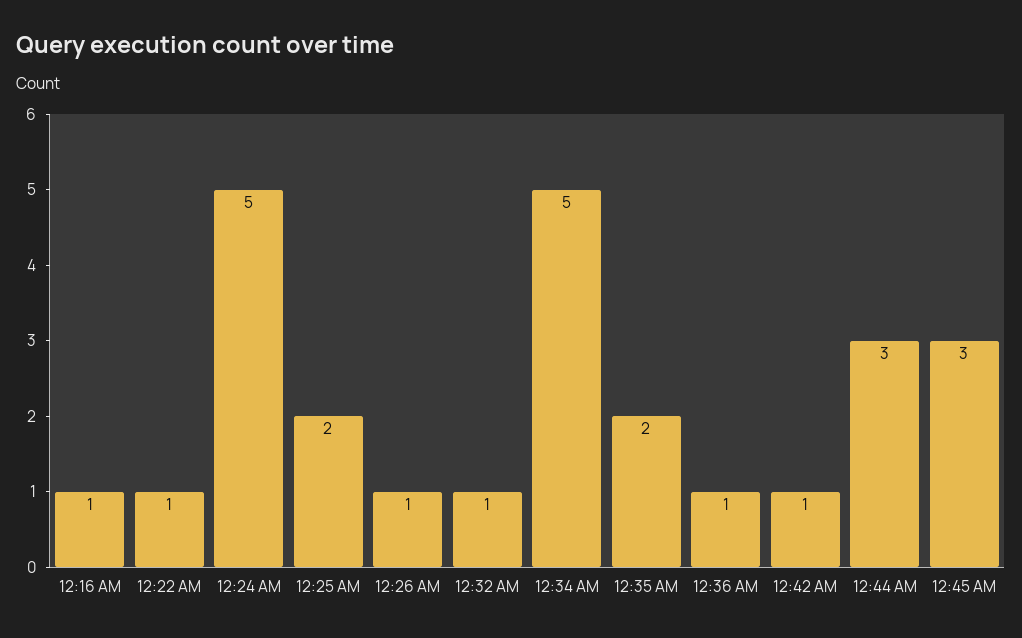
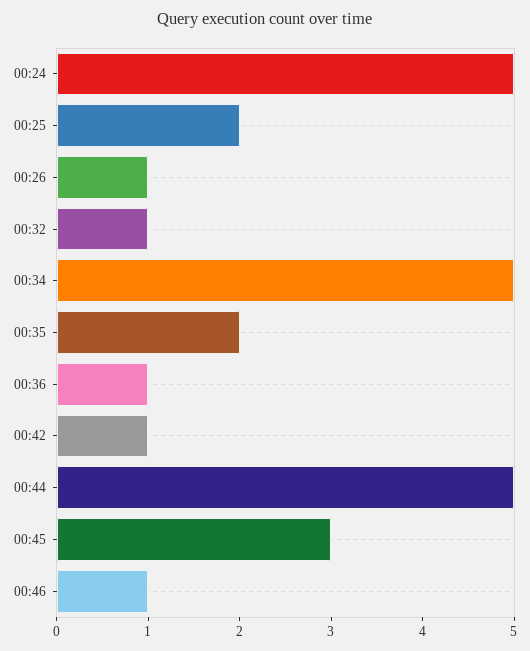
12:16 AM: 1 -> none
12:22 AM: 1 -> none
12:44 AM: 3 -> 5
00:46: none -> 1

